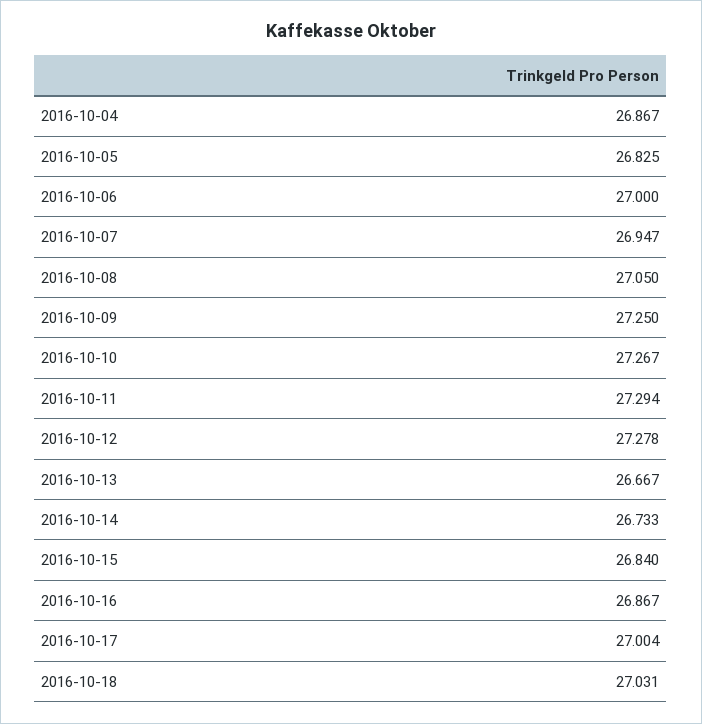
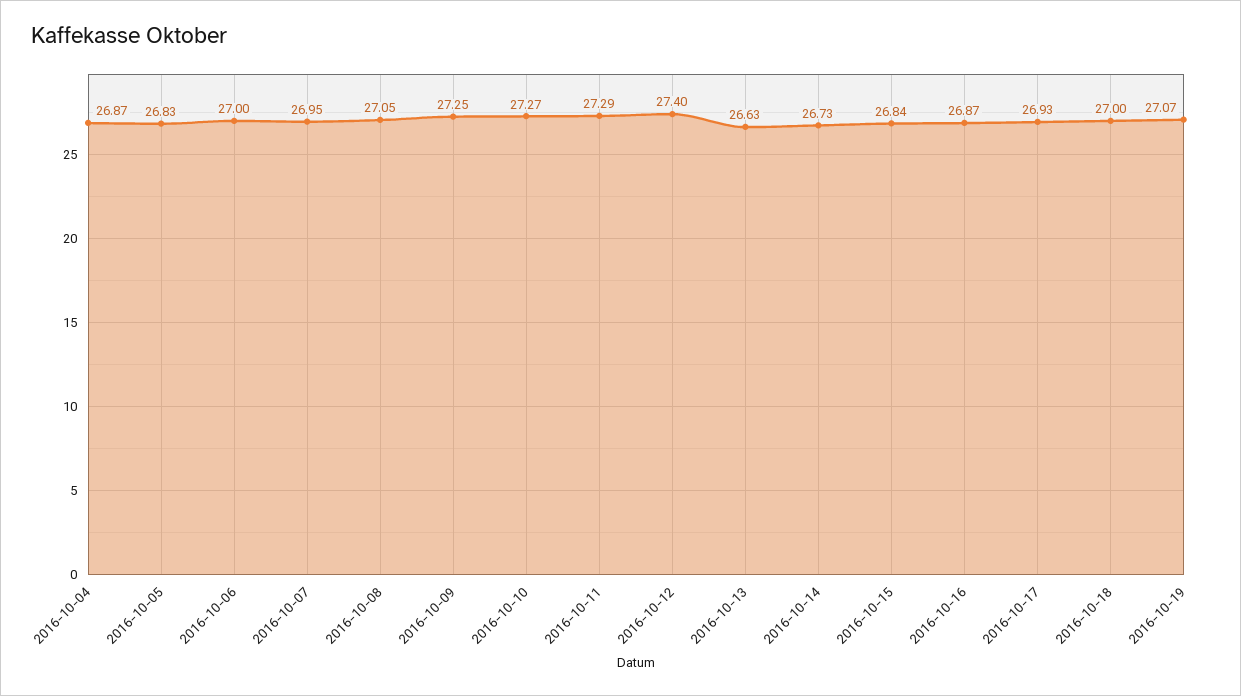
2016-10-12: 27.278 -> 27.4
2016-10-13: 26.667 -> 26.63
2016-10-17: 27.004 -> 26.93
2016-10-18: 27.031 -> 27
2016-10-19: none -> 27.07

